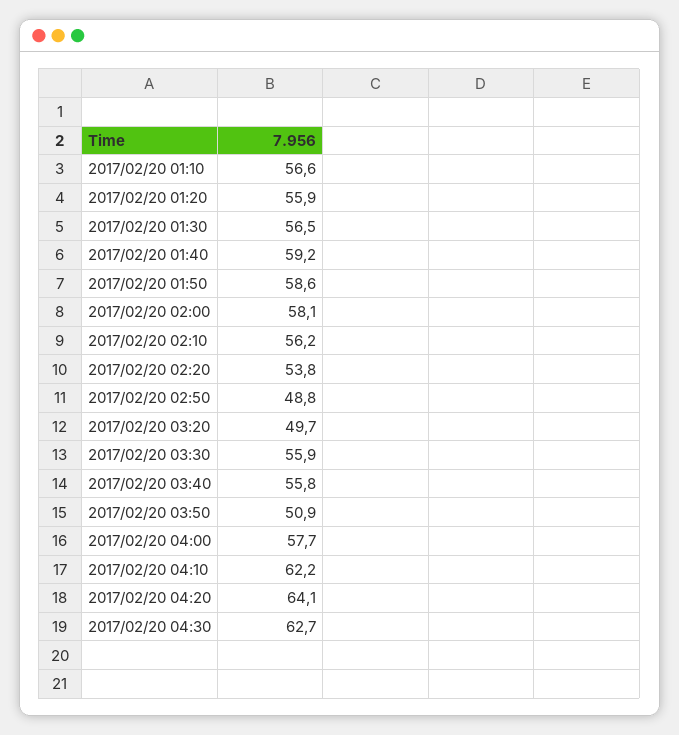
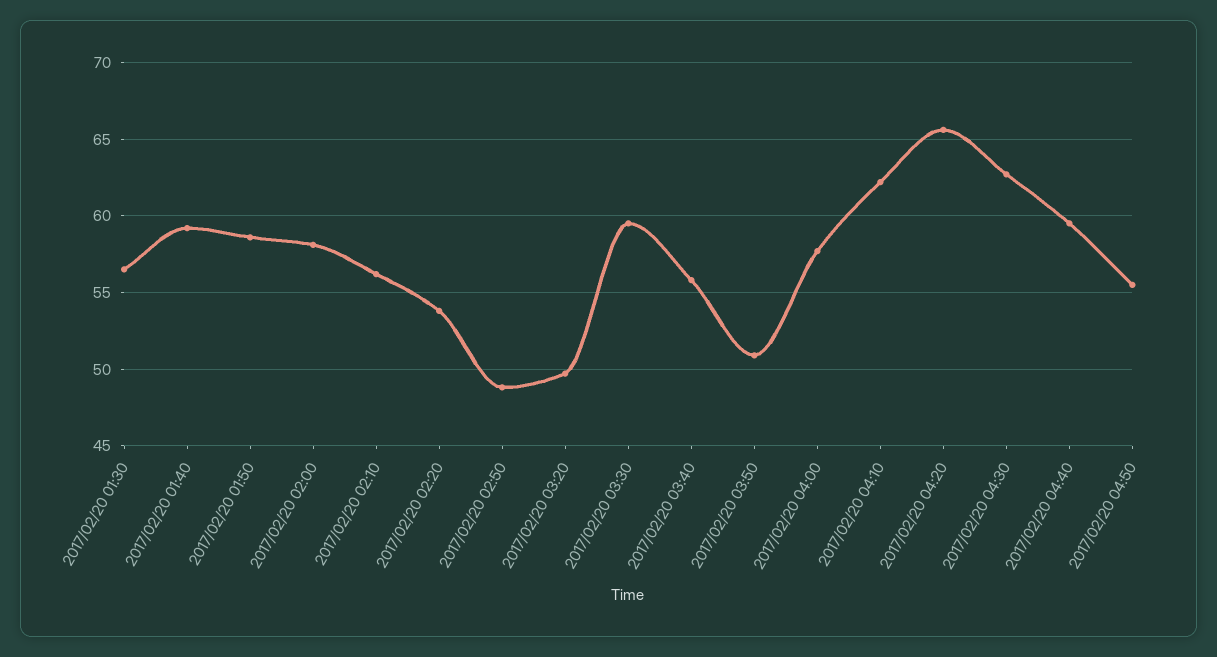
2017/02/20 01:10: 56.6 -> none
2017/02/20 01:20: 55.9 -> none
2017/02/20 03:30: 55.9 -> 59.5
2017/02/20 04:20: 64.1 -> 65.5
2017/02/20 04:40: none -> 59.5
2017/02/20 04:50: none -> 55.5

